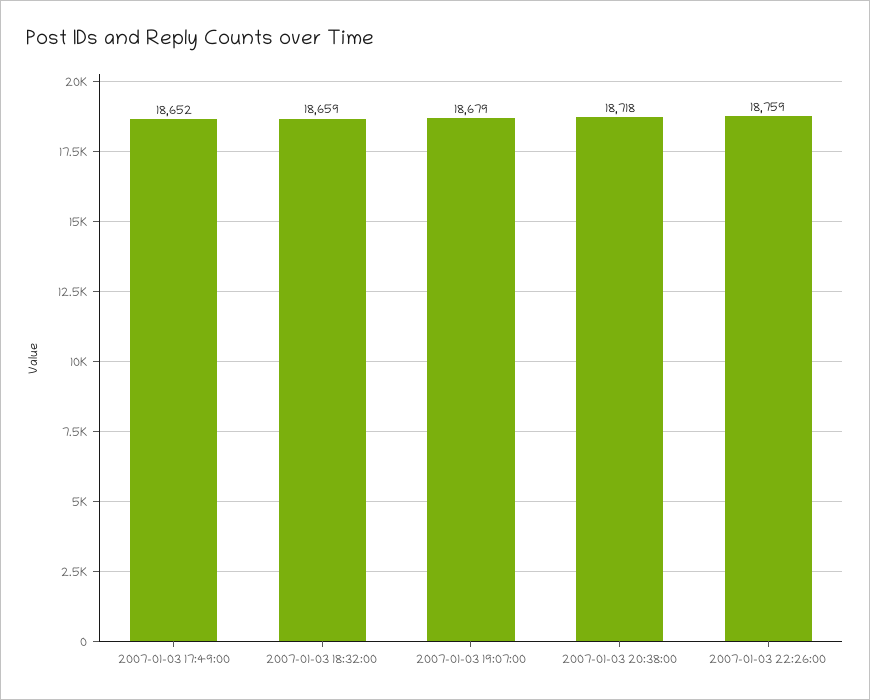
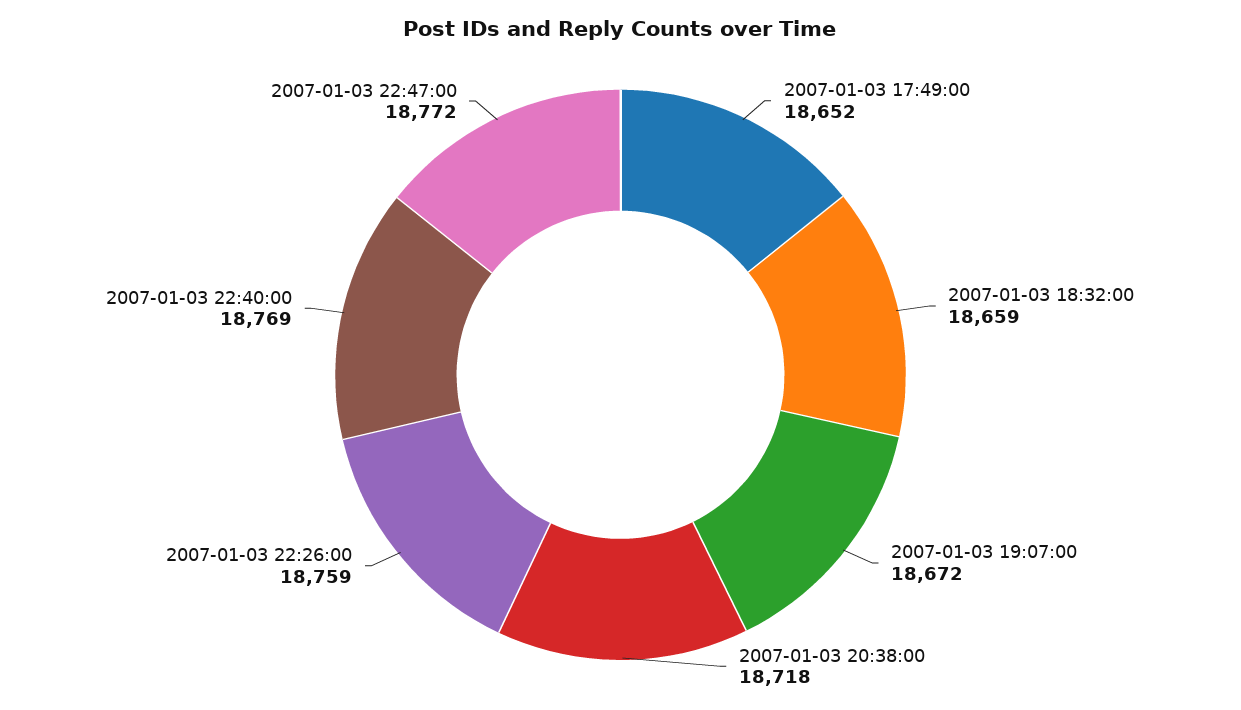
2007-01-03 19:07:00: 18679 -> 18672
2007-01-03 22:40:00: none -> 18769
2007-01-03 22:47:00: none -> 18772

